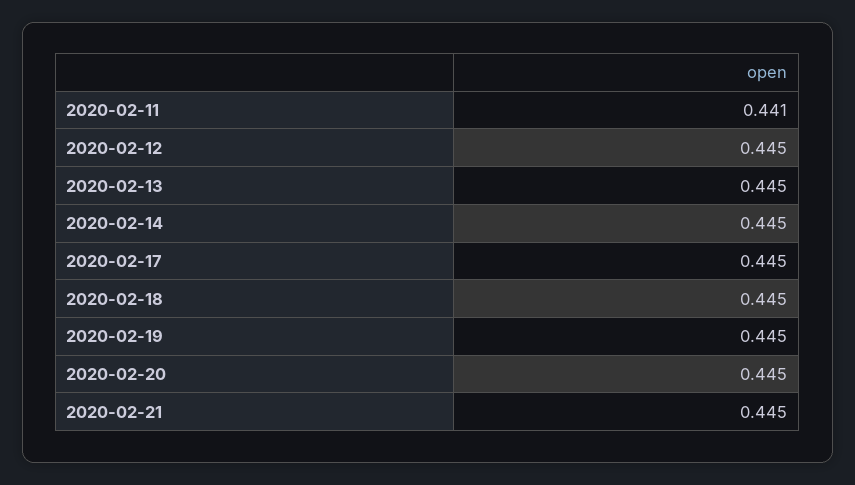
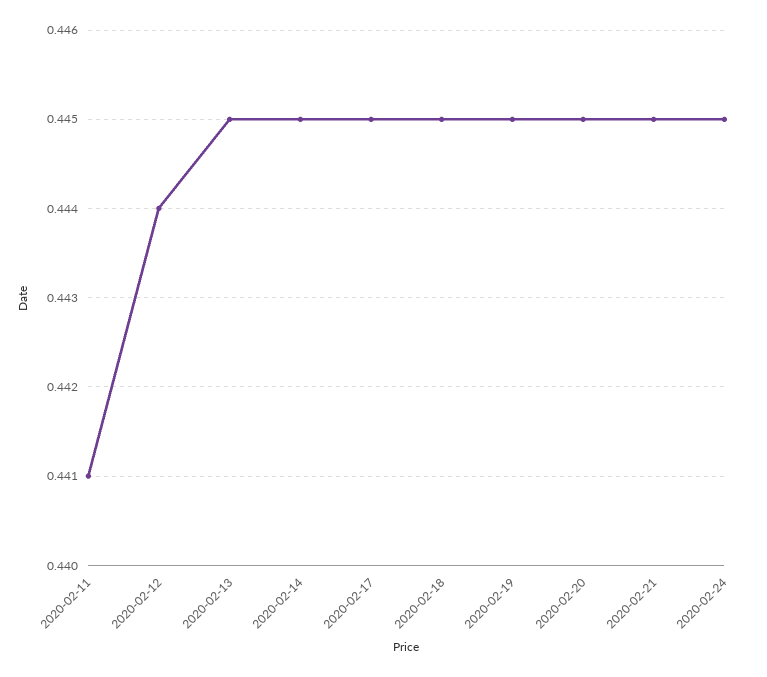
2020-02-12: 0.445 -> 0.444
2020-02-24: none -> 0.445

